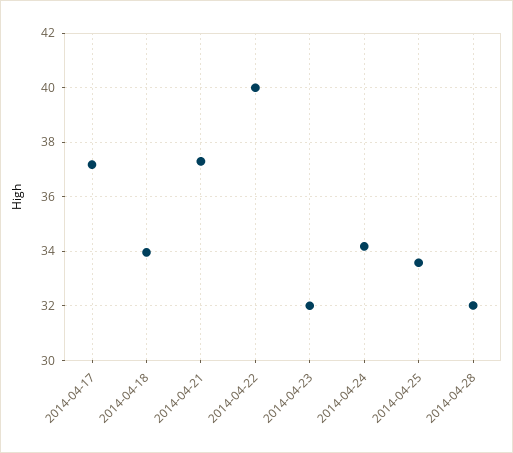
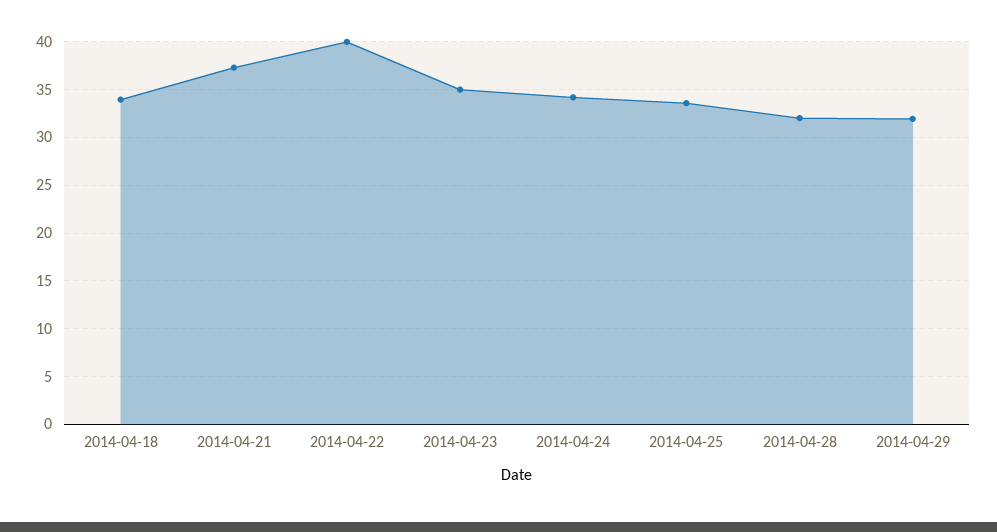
2014-04-17: 37.25 -> none
2014-04-23: 32 -> 35
2014-04-29: none -> 32

